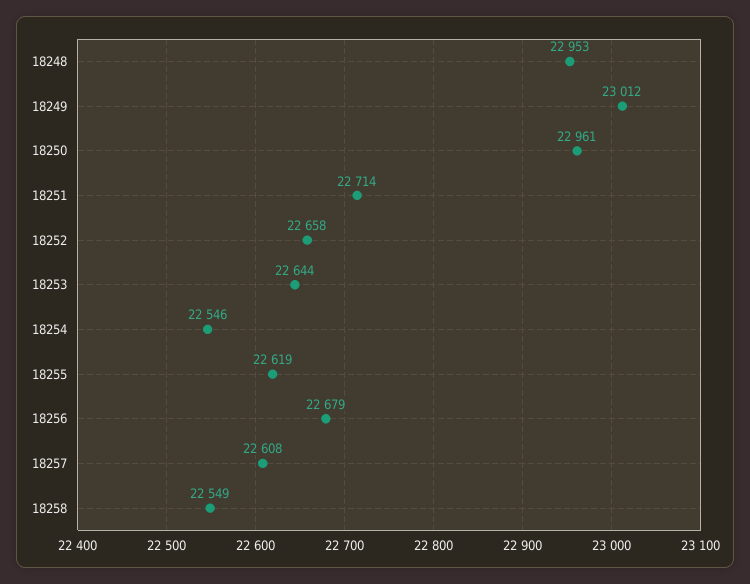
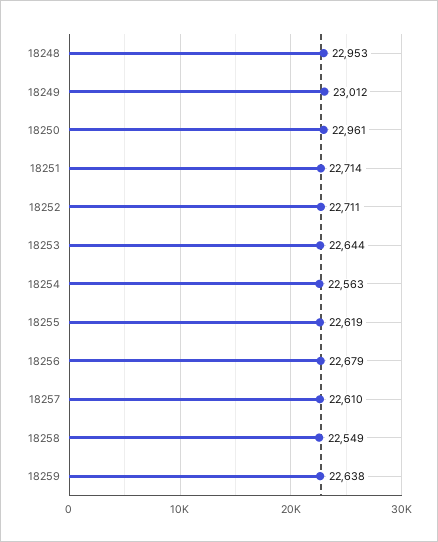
18252: 22658 -> 22711
18254: 22546 -> 22563
18257: 22608 -> 22610
18259: none -> 22638

